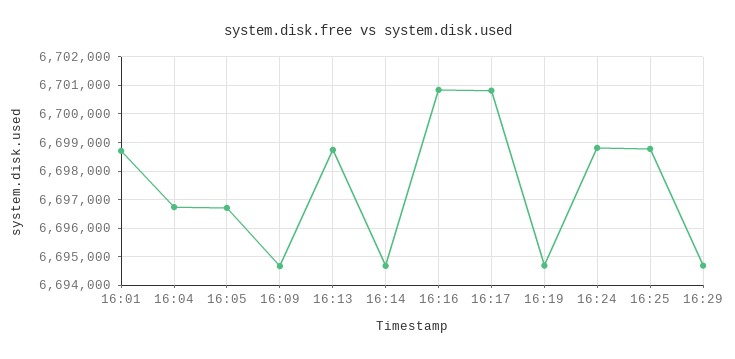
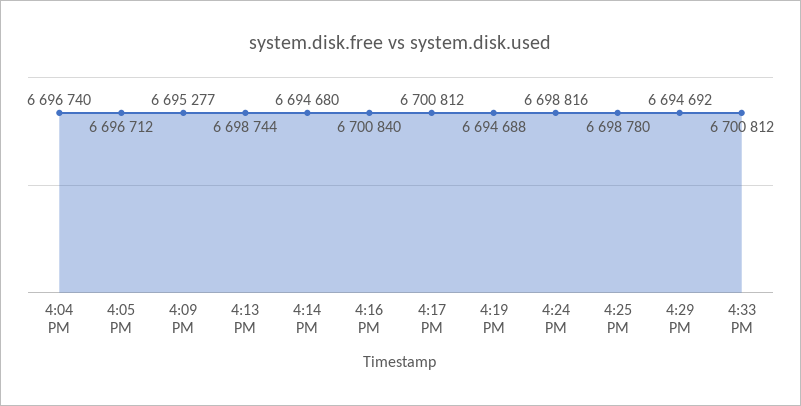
16:01: 6698750 -> none
16:09: 6694750 -> 6695277
4:33 PM: none -> 6700812

